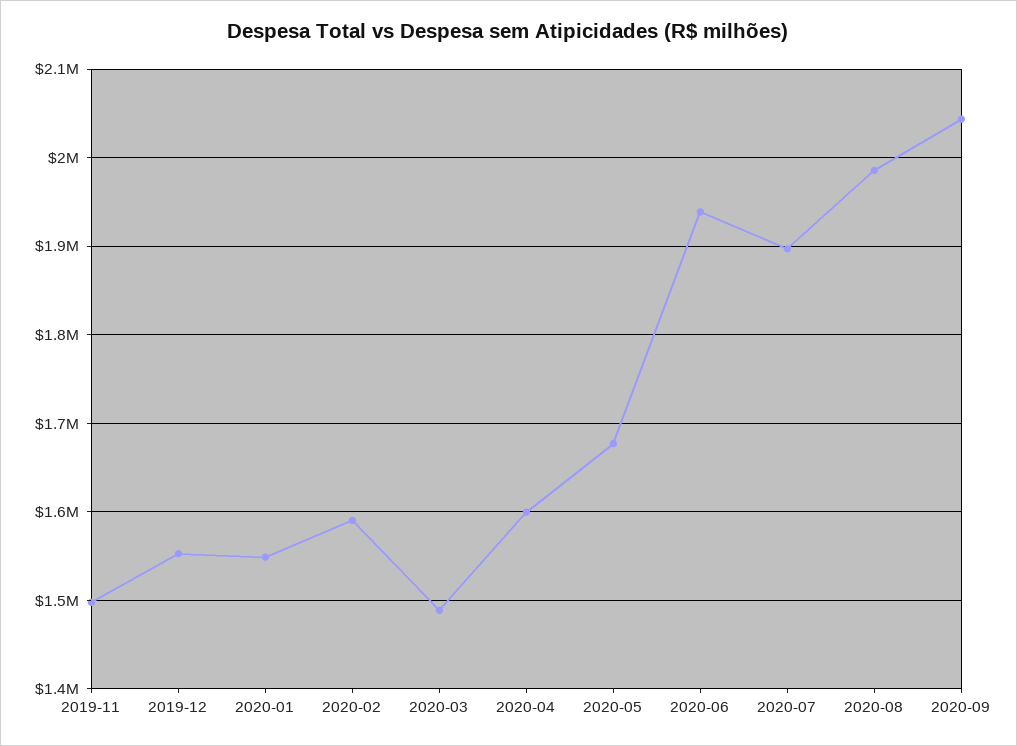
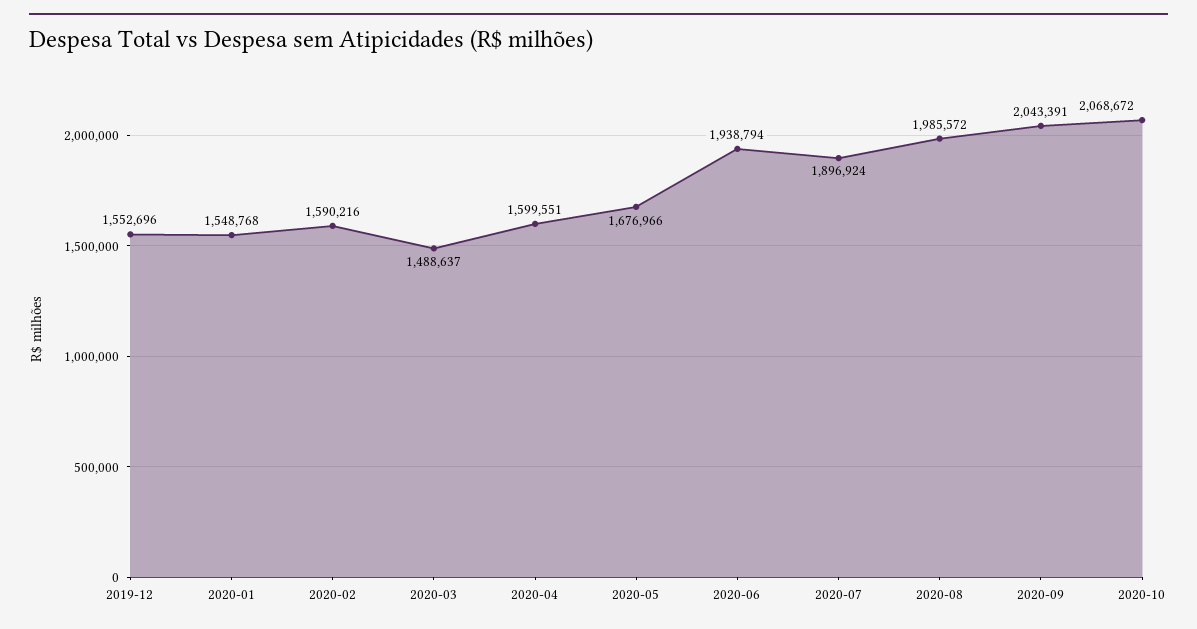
2019-11: 1500000 -> none
2020-10: none -> 2068672

